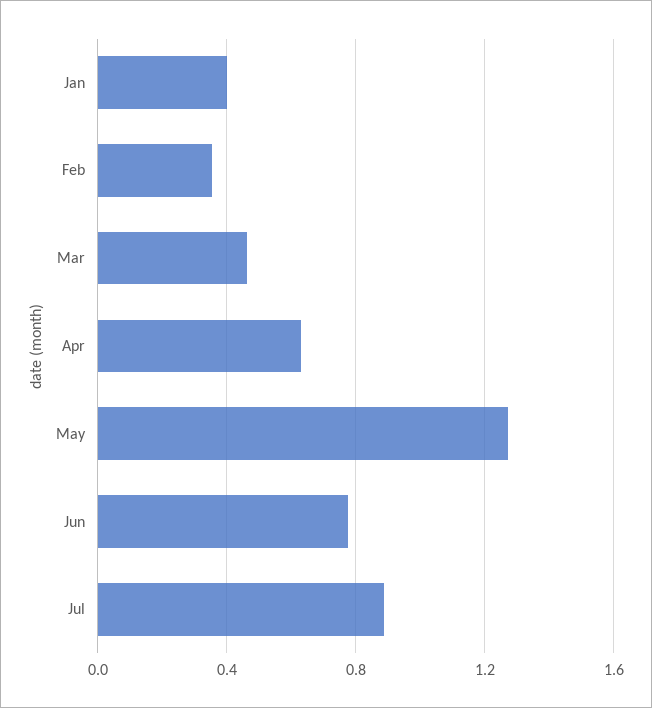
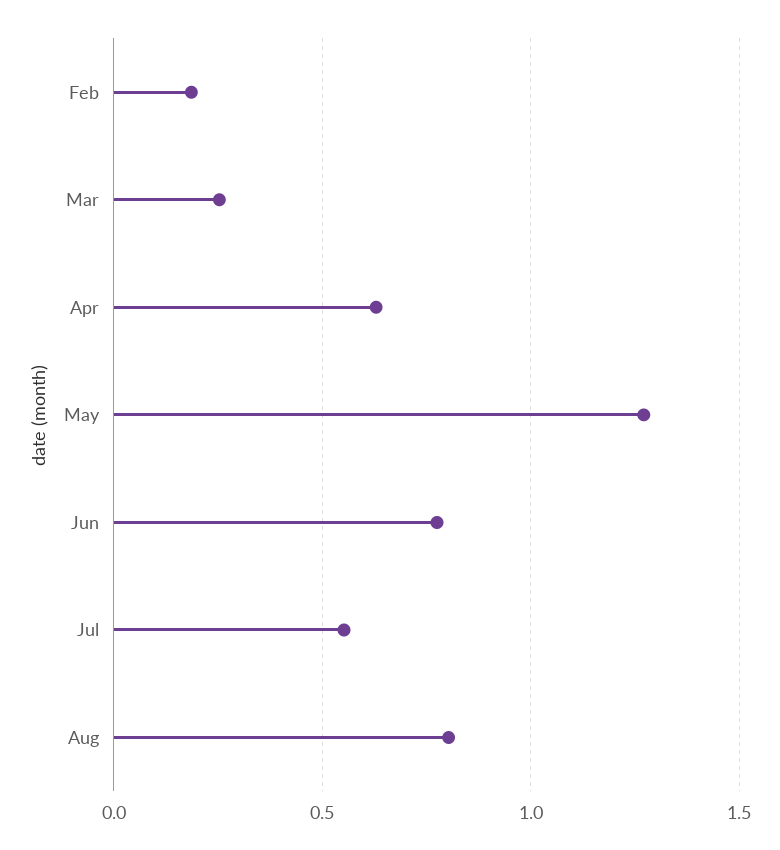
Jan: 0.4 -> none
Feb: 0.35 -> 0.2
Mar: 0.45 -> 0.25
Jul: 0.9 -> 0.55
Aug: none -> 0.8

